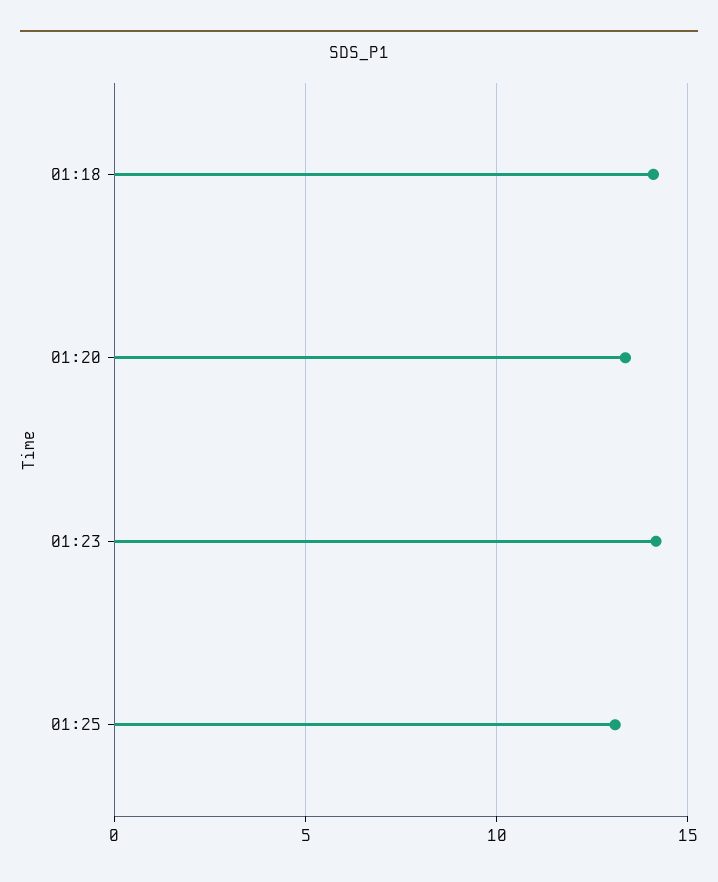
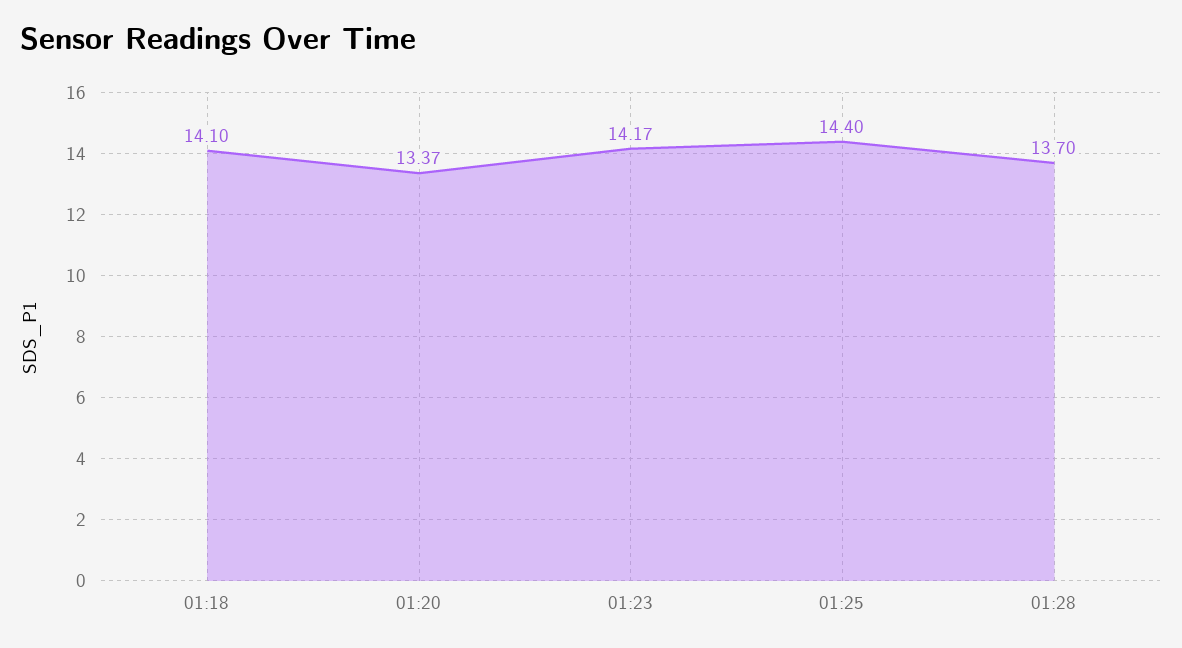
01:25: 13 -> 14.4
01:28: none -> 13.7

